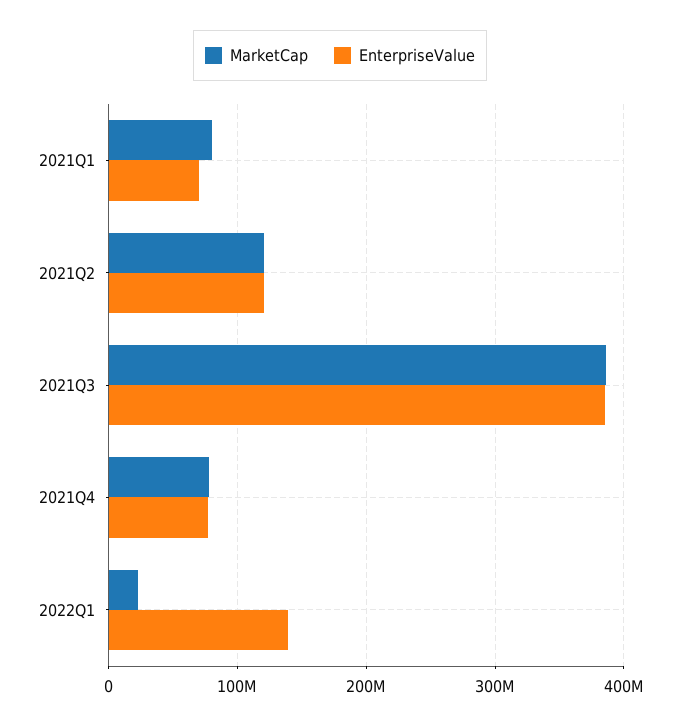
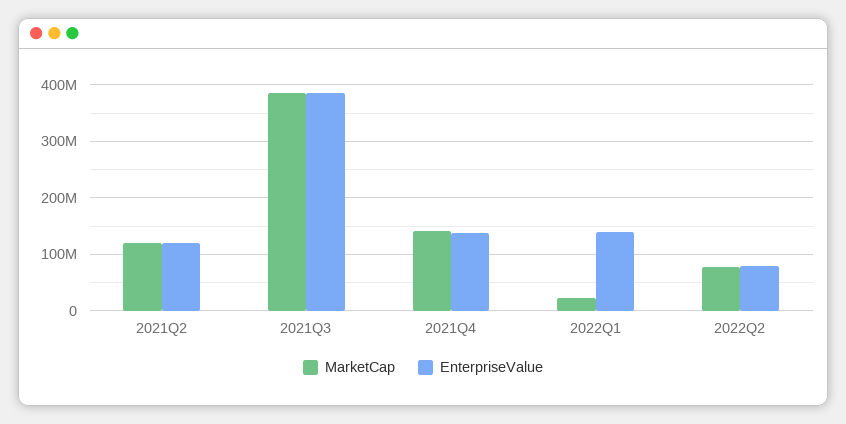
MarketCap, 2021Q1: 80000000 -> none
EnterpriseValue, 2021Q1: 70000000 -> none
MarketCap, 2021Q4: 80000000 -> 140000000
EnterpriseValue, 2021Q4: 80000000 -> 140000000
MarketCap, 2022Q2: none -> 80000000
EnterpriseValue, 2022Q2: none -> 80000000

